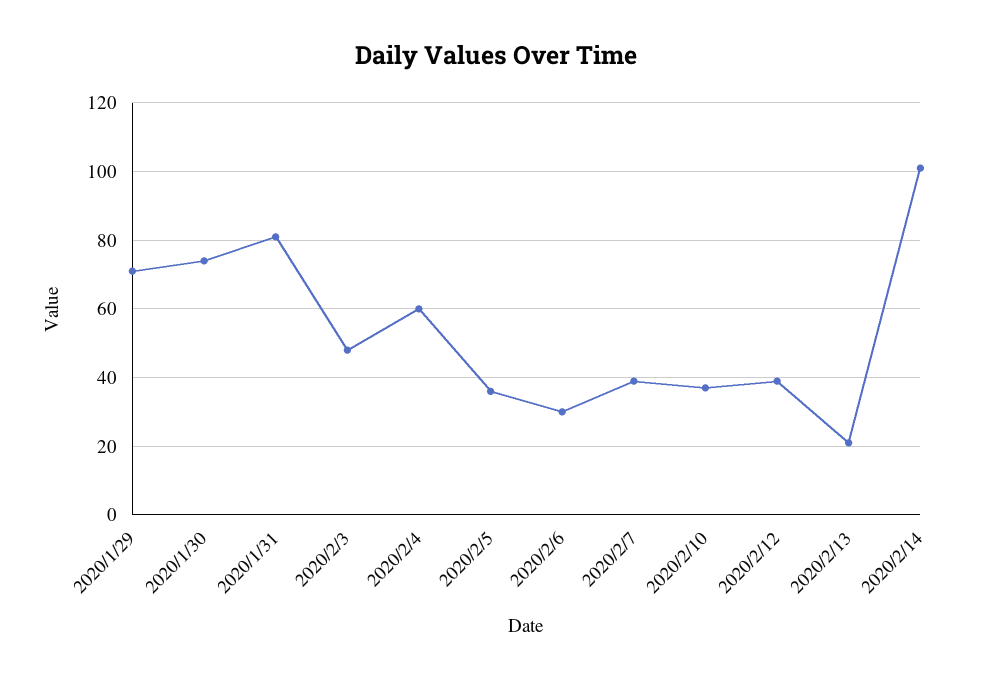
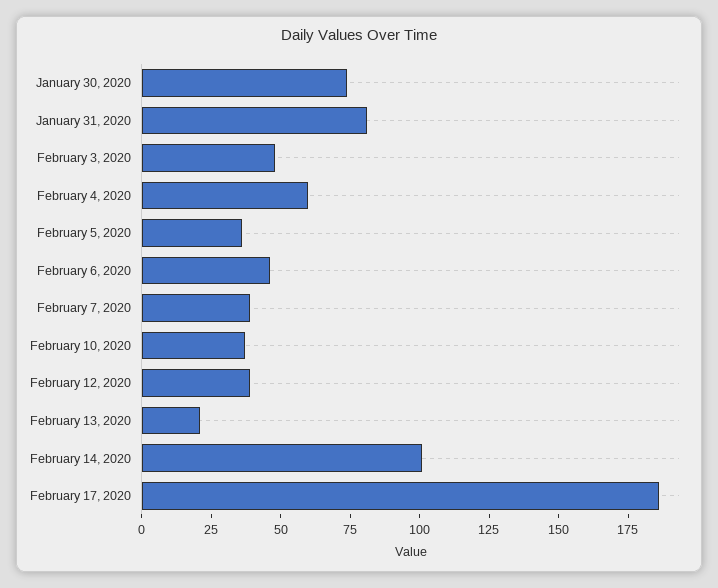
2020/1/29: 70 -> none
2020/2/6: 30 -> 45
February 17, 2020: none -> 185

